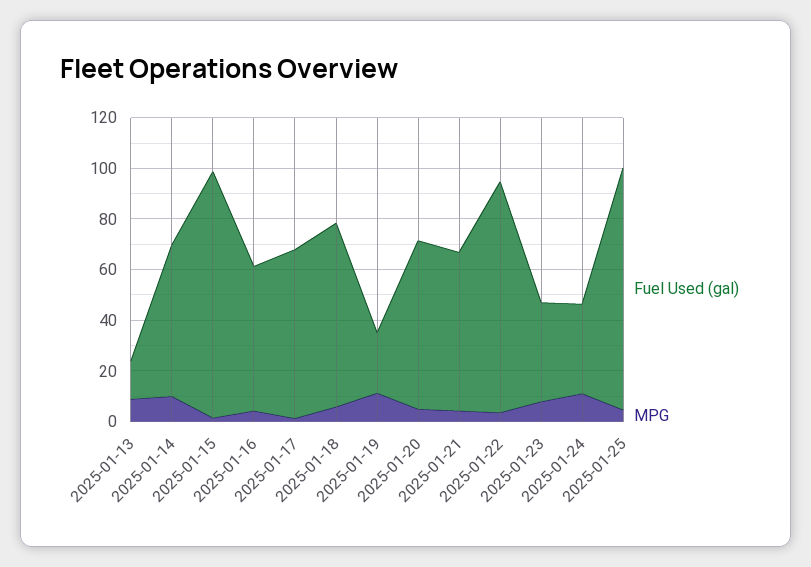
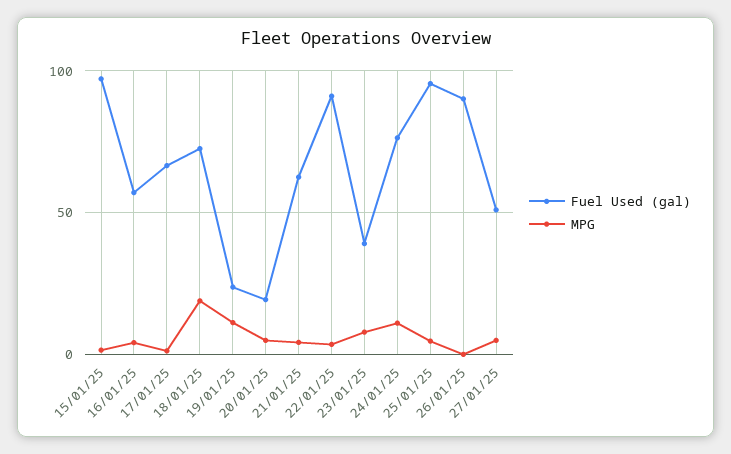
Fuel Used (gal), 2025-01-13: 15 -> none
MPG, 2025-01-13: 10 -> none
Fuel Used (gal), 2025-01-14: 60 -> none
MPG, 2025-01-14: 10 -> none
MPG, 2025-01-18: 5 -> 20
Fuel Used (gal), 2025-01-20: 65 -> 20
Fuel Used (gal), 2025-01-24: 35 -> 75
Fuel Used (gal), 26/01/25: none -> 90
MPG, 26/01/25: none -> 0
Fuel Used (gal), 27/01/25: none -> 50
MPG, 27/01/25: none -> 5

